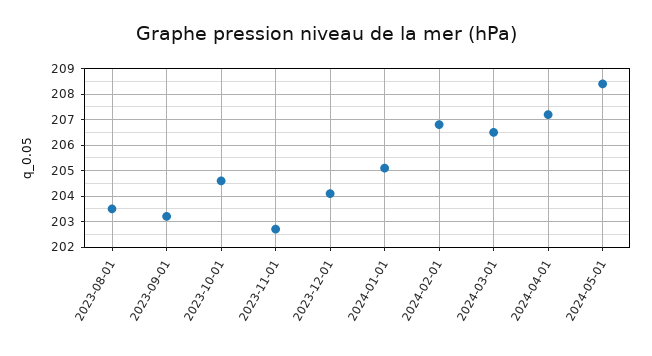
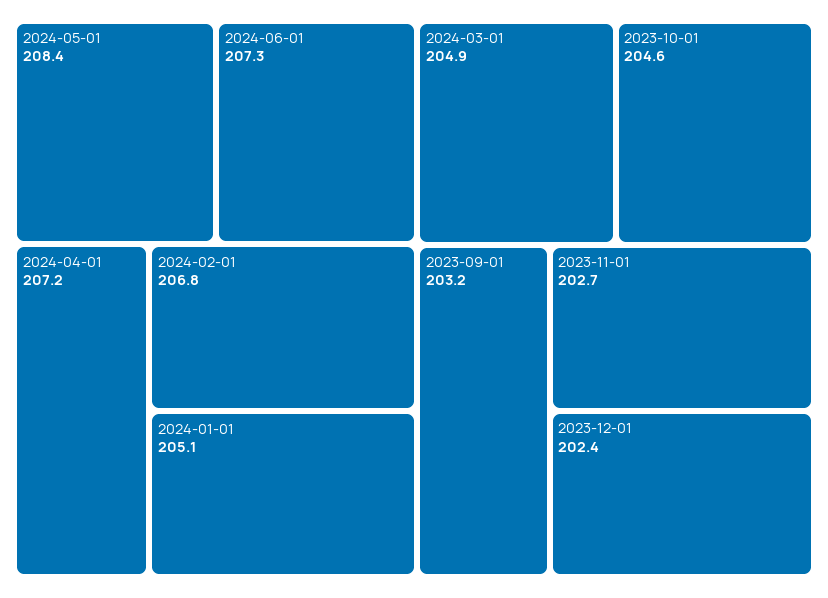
2023-08-01: 203.5 -> none
2023-12-01: 204 -> 202.4
2024-03-01: 206.5 -> 204.9
2024-06-01: none -> 207.3

